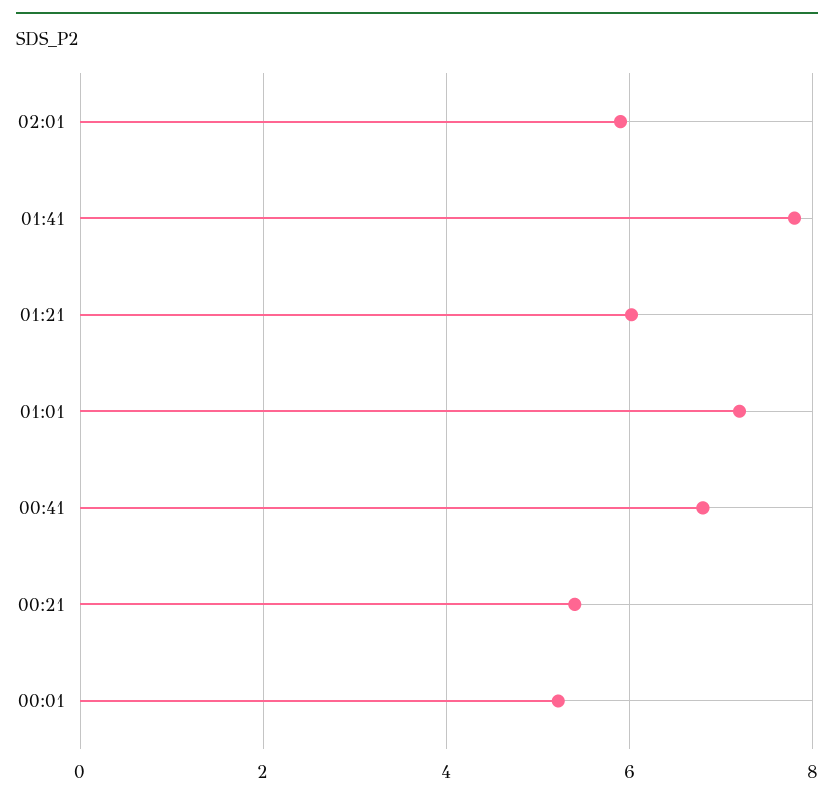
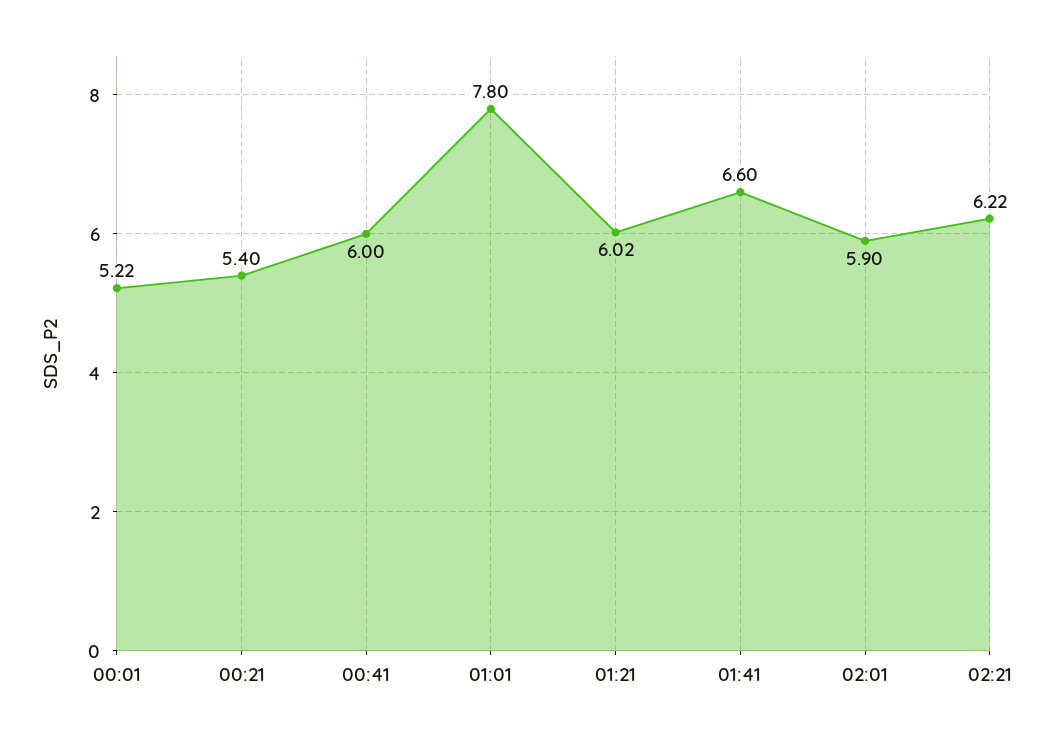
01:41: 7.8 -> 6.6
01:01: 7.2 -> 7.8
00:41: 6.8 -> 6
02:21: none -> 6.22

